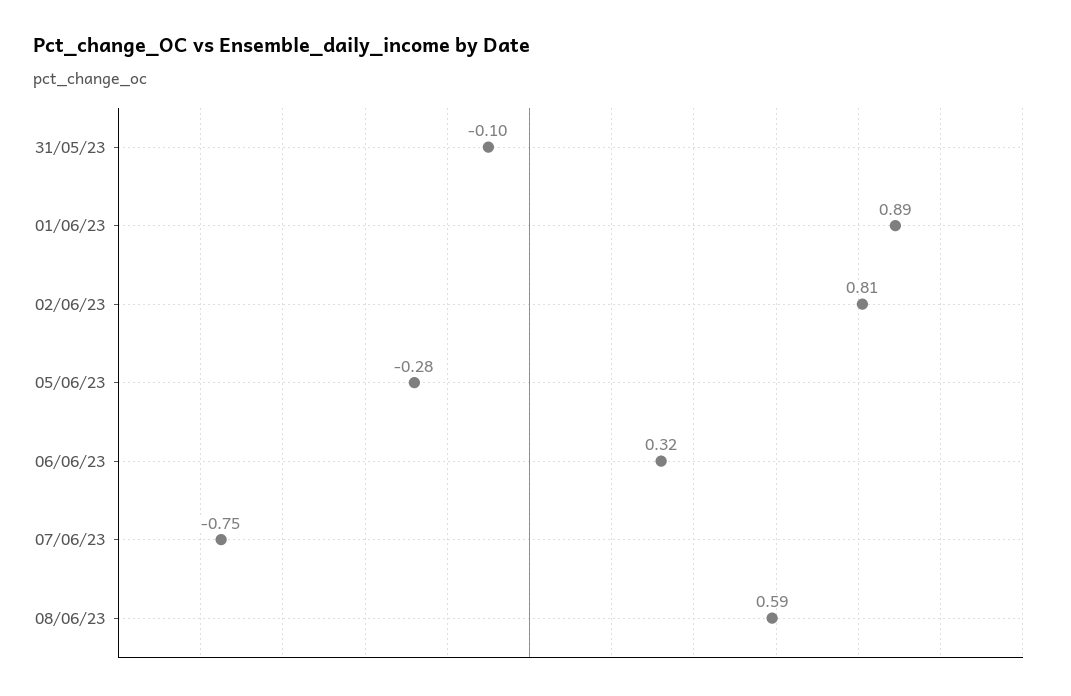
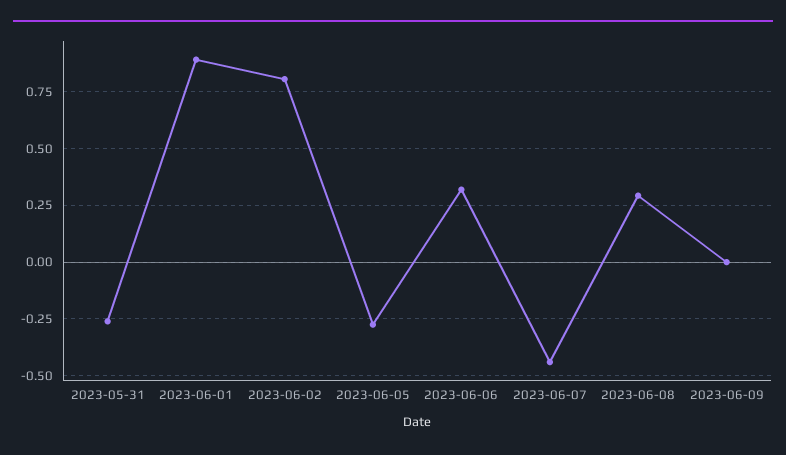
31/05/23: -0.1 -> -0.25
07/06/23: -0.75 -> -0.45
08/06/23: 0.59 -> 0.3
2023-06-09: none -> 0

